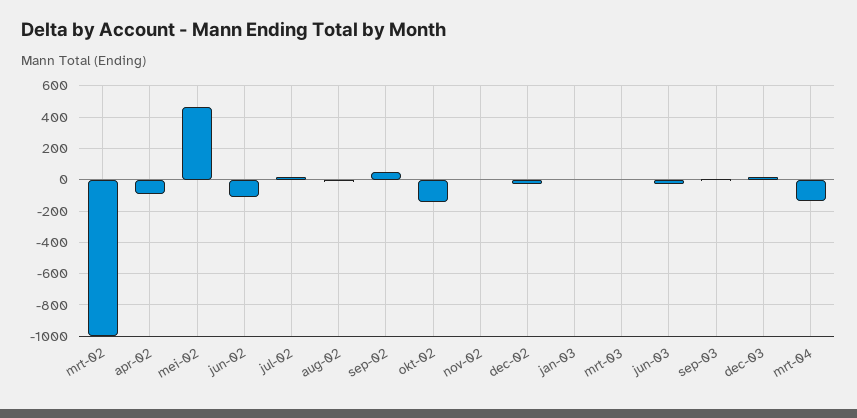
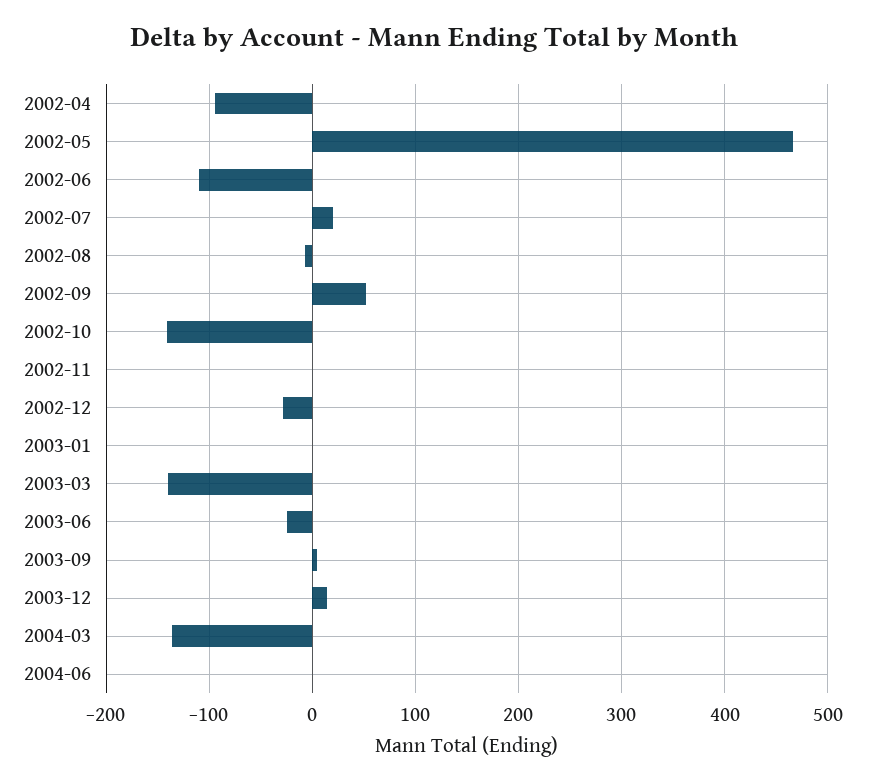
mrt-02: -1000 -> none
mrt-03: 0 -> -140
2004-06: none -> 0

